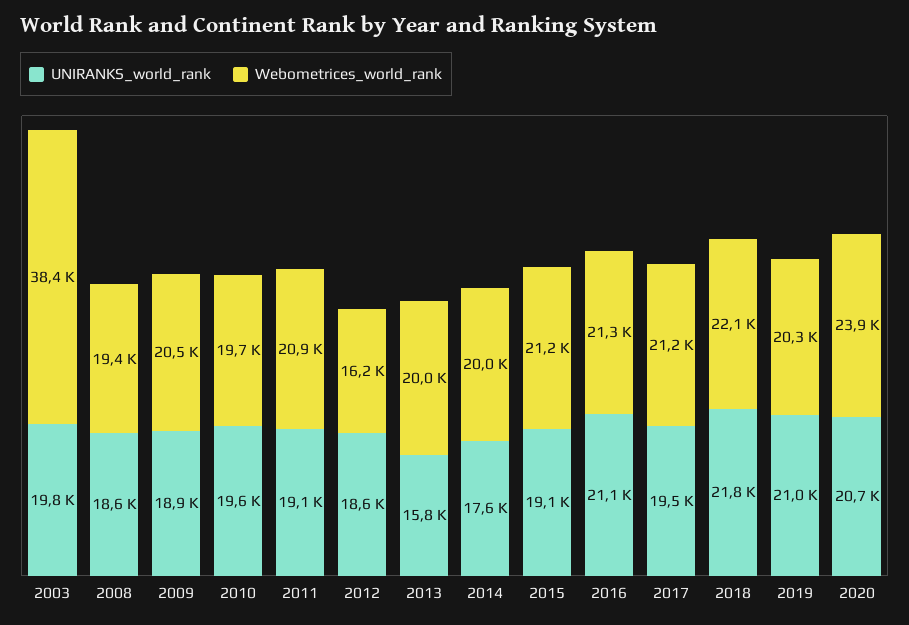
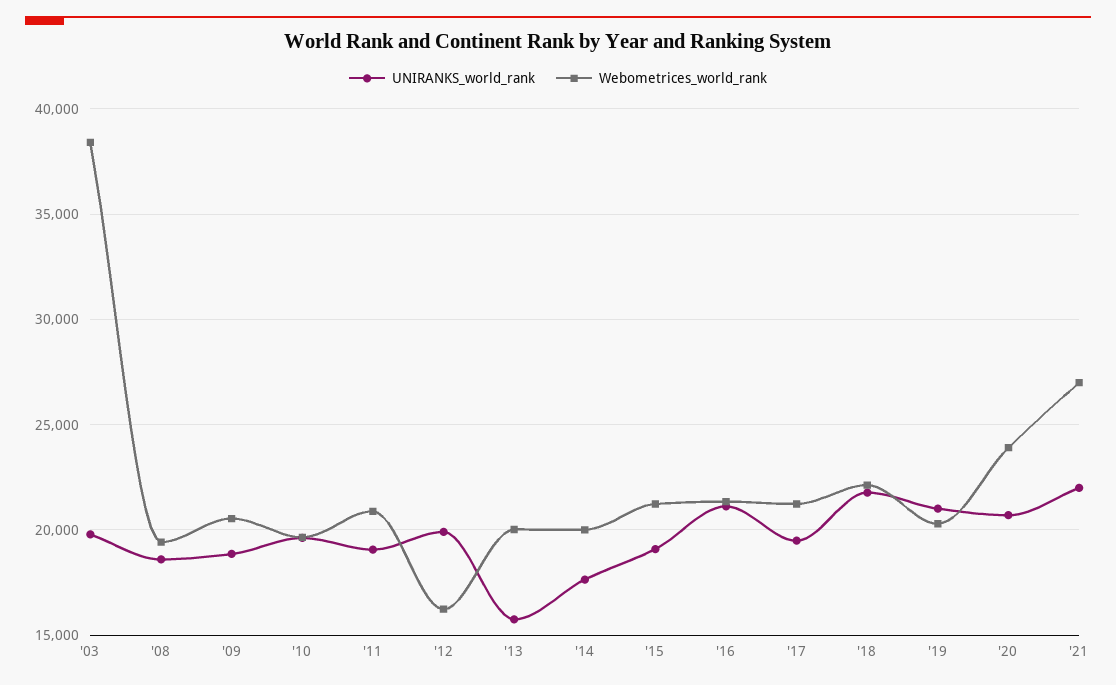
UNIRANKS_world_rank, 2012: 18600 -> 20000
UNIRANKS_world_rank, '21: none -> 22000
Webometrices_world_rank, '21: none -> 27000

